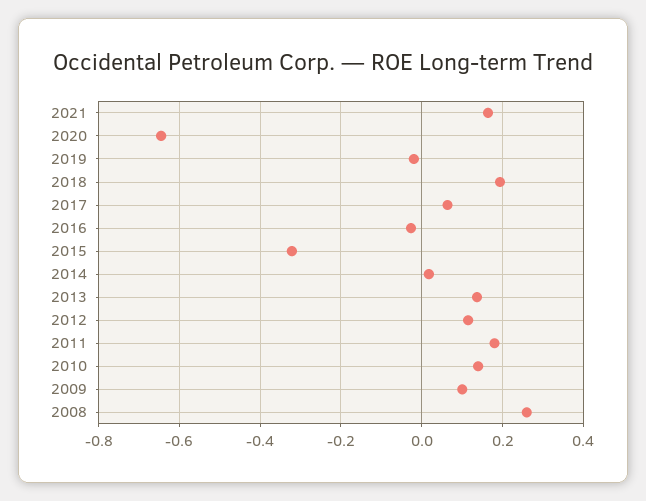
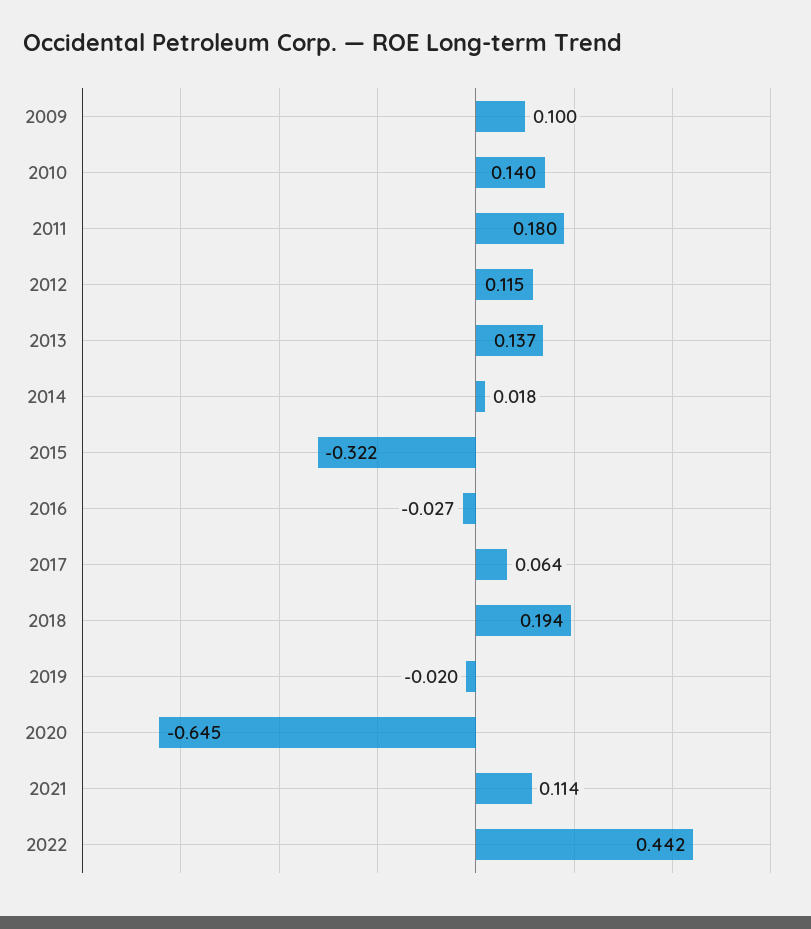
2021: 0.16 -> 0.114
2008: 0.26 -> none
2022: none -> 0.442

